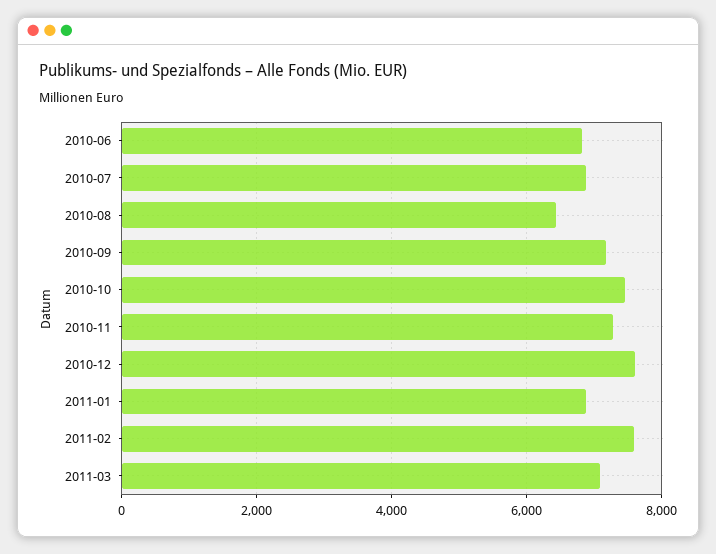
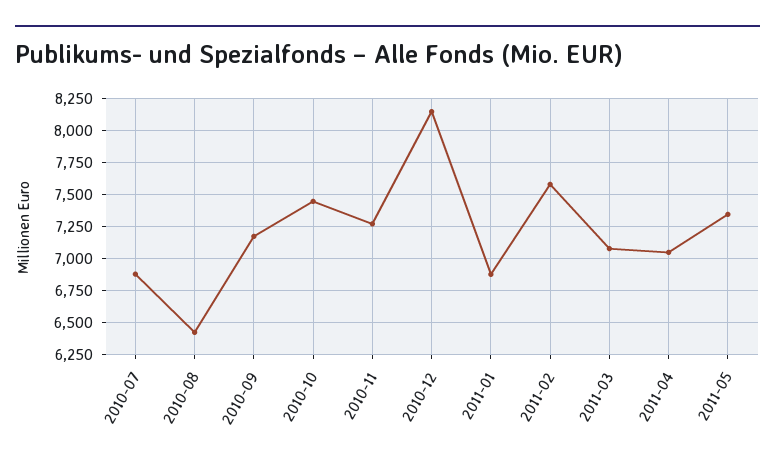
2010-06: 6800 -> none
2010-12: 7600 -> 8150
2011-04: none -> 7050
2011-05: none -> 7350

